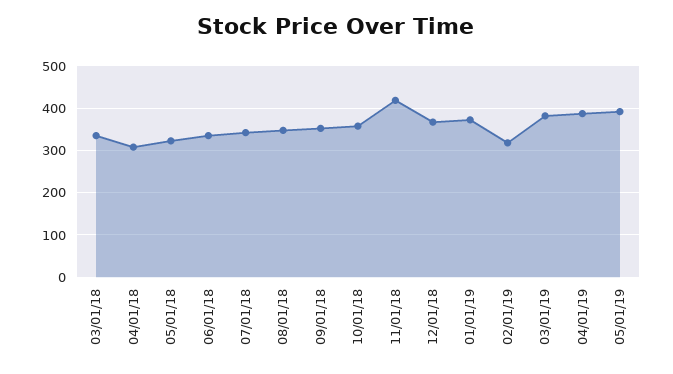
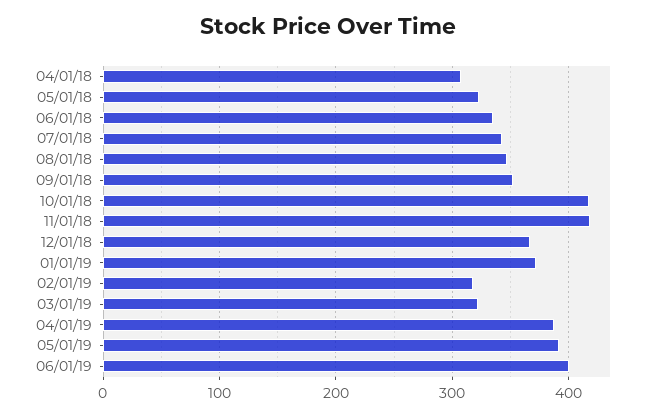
03/01/18: 340 -> none
10/01/18: 360 -> 420
03/01/19: 380 -> 320
06/01/19: none -> 400

